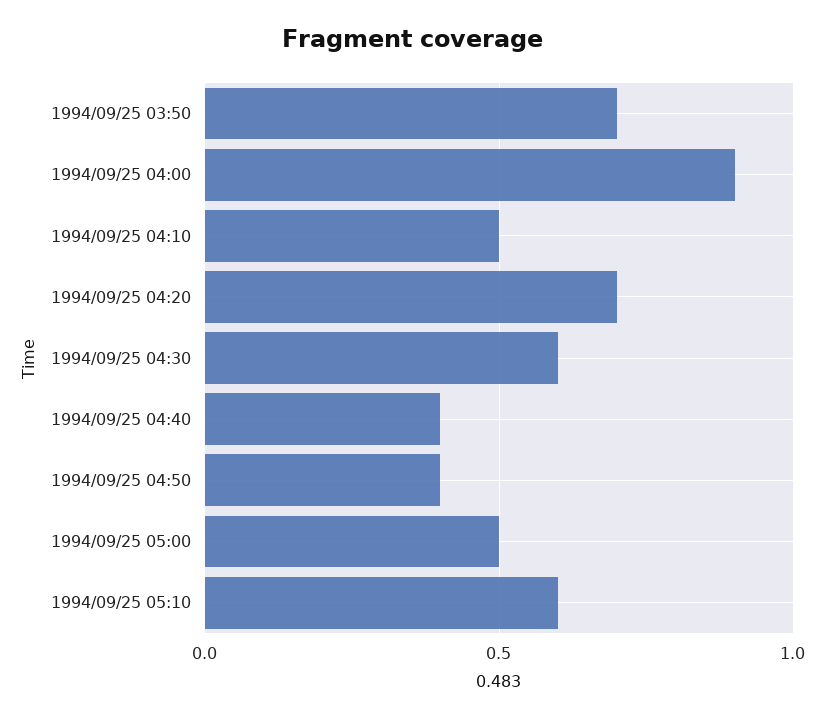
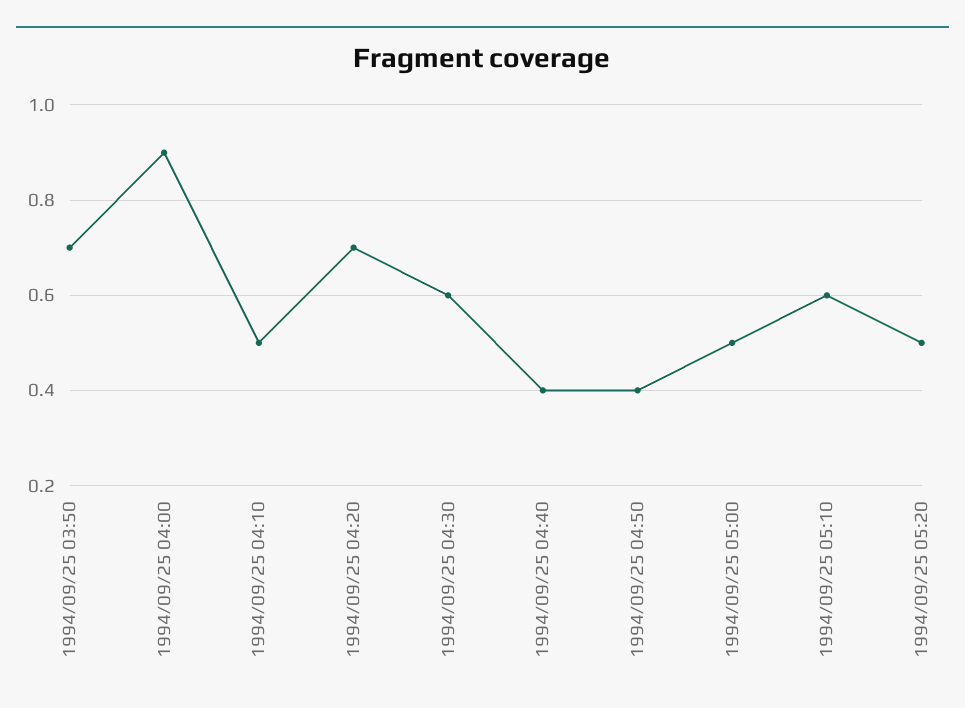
1994/09/25 05:20: none -> 0.5

